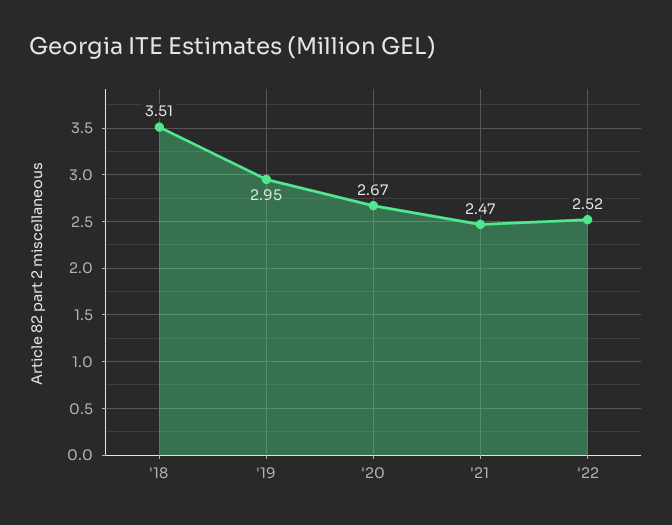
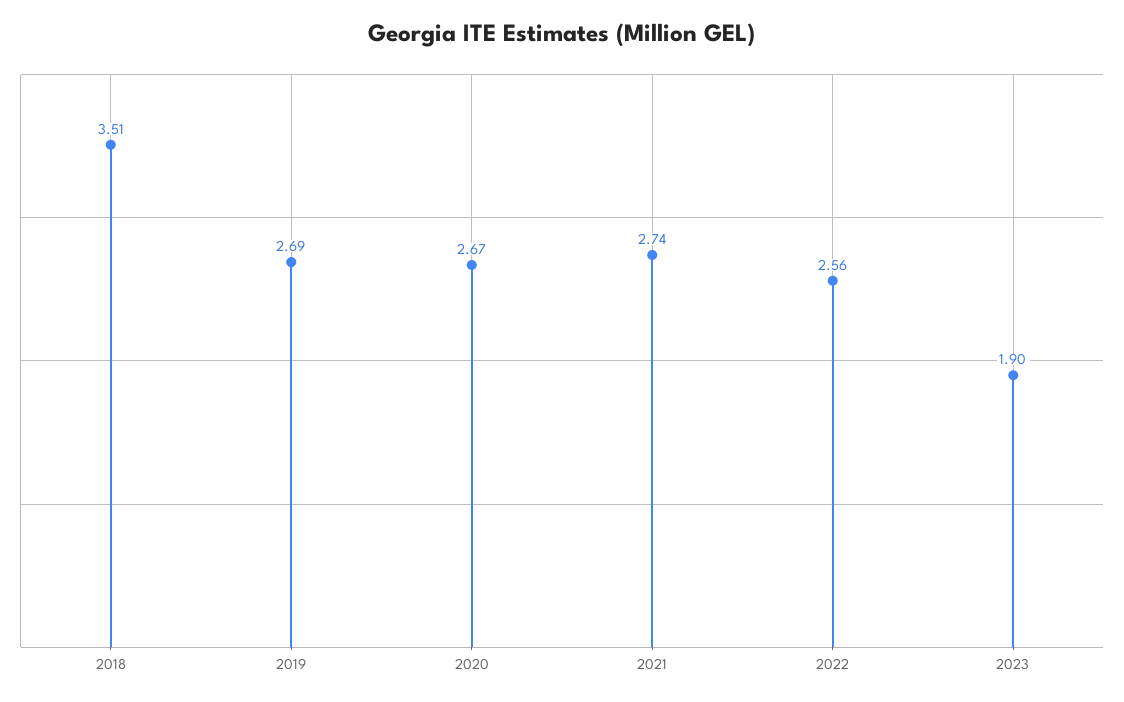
'19: 2.95 -> 2.69
'21: 2.47 -> 2.74
'22: 2.52 -> 2.56
2023: none -> 1.9

